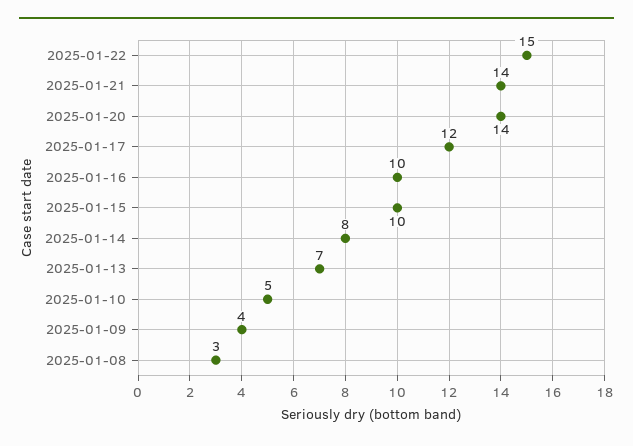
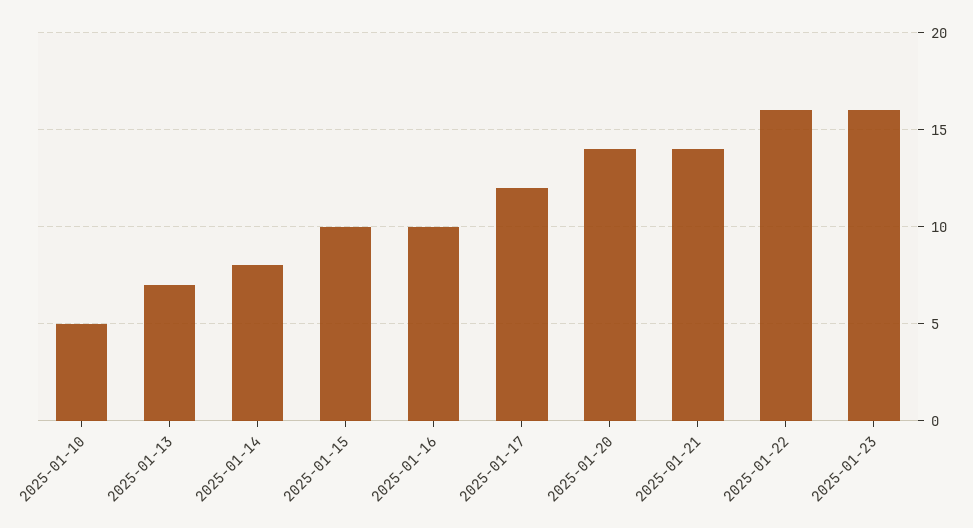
2025-01-22: 15 -> 16
2025-01-09: 4 -> none
2025-01-08: 3 -> none
2025-01-23: none -> 16

